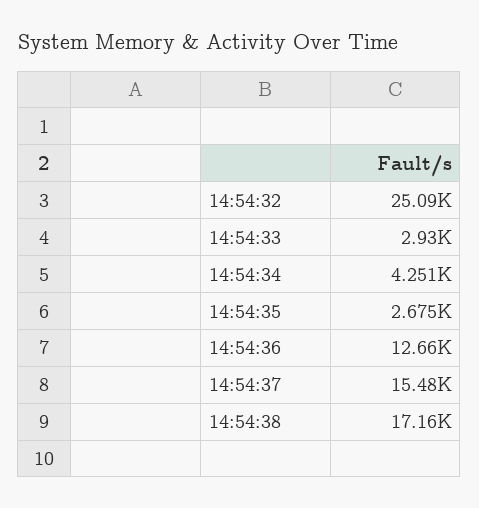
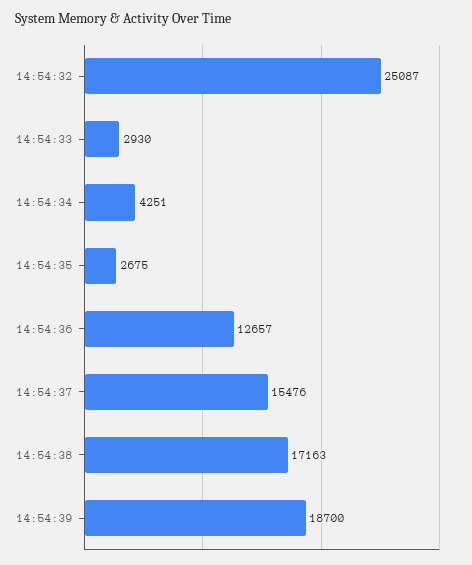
14:54:39: none -> 18700

